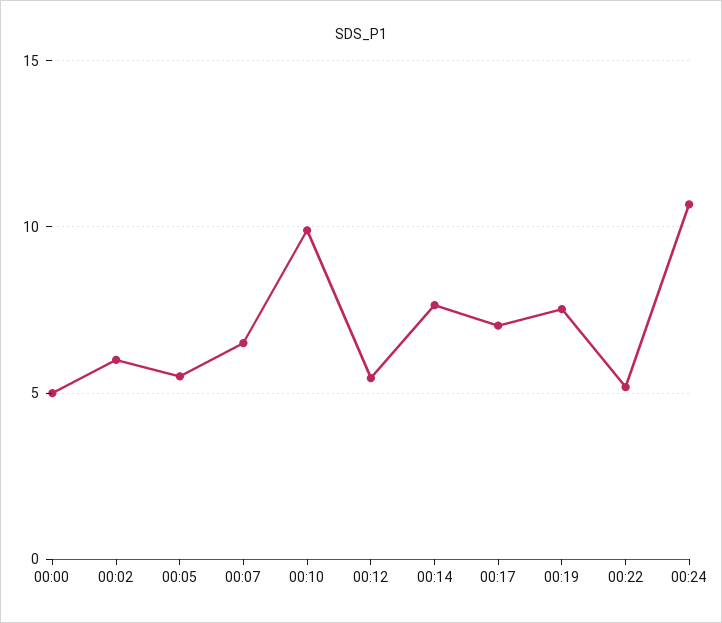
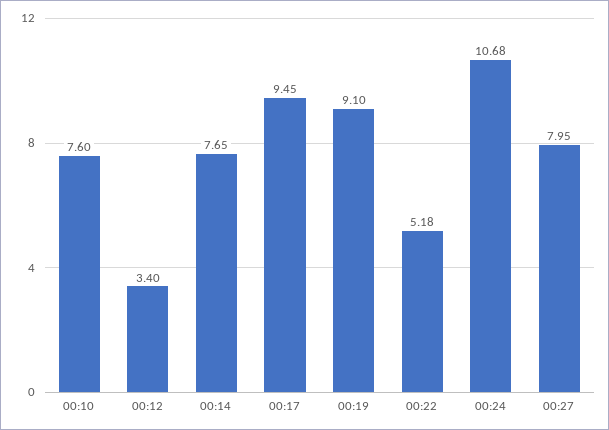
00:00: 5 -> none
00:02: 6 -> none
00:05: 5.5 -> none
00:07: 6.5 -> none
00:10: 10 -> 7.6
00:12: 5.5 -> 3.4
00:17: 7 -> 9.45
00:19: 7.5 -> 9.1
00:27: none -> 7.95

